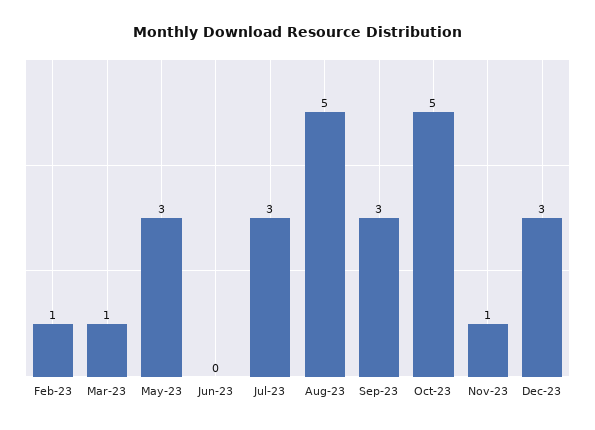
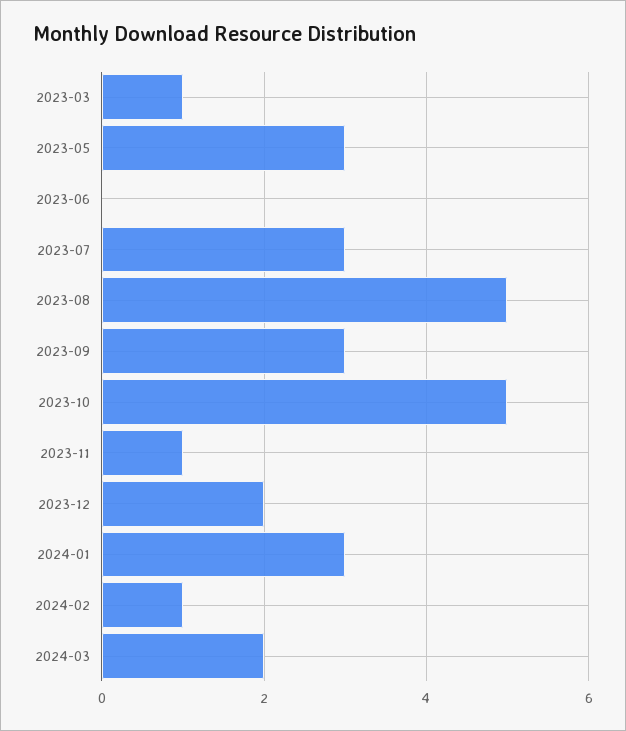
Feb-23: 1 -> none
Dec-23: 3 -> 2
2024-01: none -> 3
2024-02: none -> 1
2024-03: none -> 2

